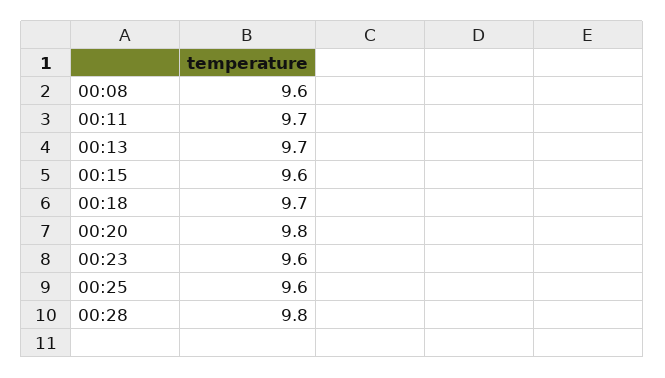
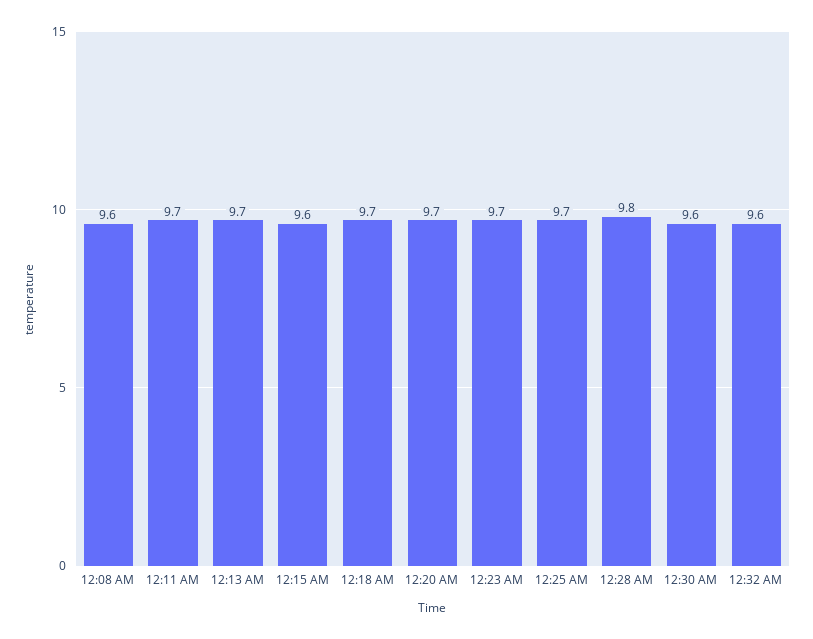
00:20: 9.8 -> 9.7
00:23: 9.6 -> 9.7
00:25: 9.6 -> 9.7
12:30 AM: none -> 9.6
12:32 AM: none -> 9.6

